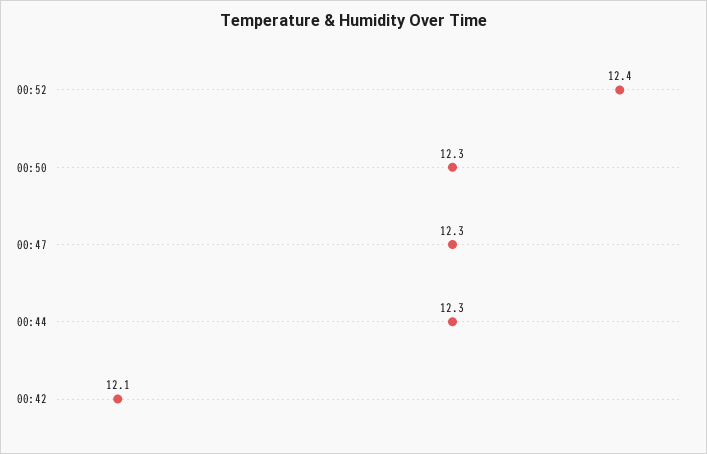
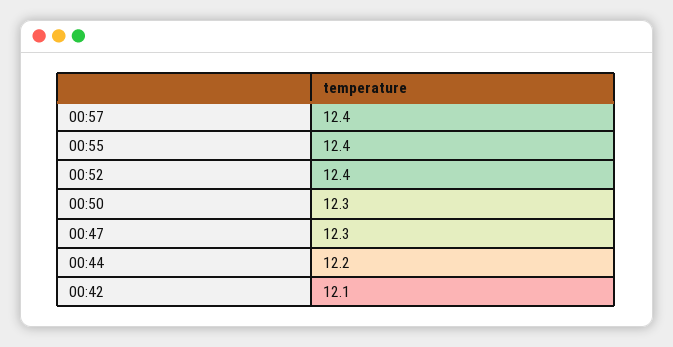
00:44: 12.3 -> 12.2
00:57: none -> 12.4
00:55: none -> 12.4

